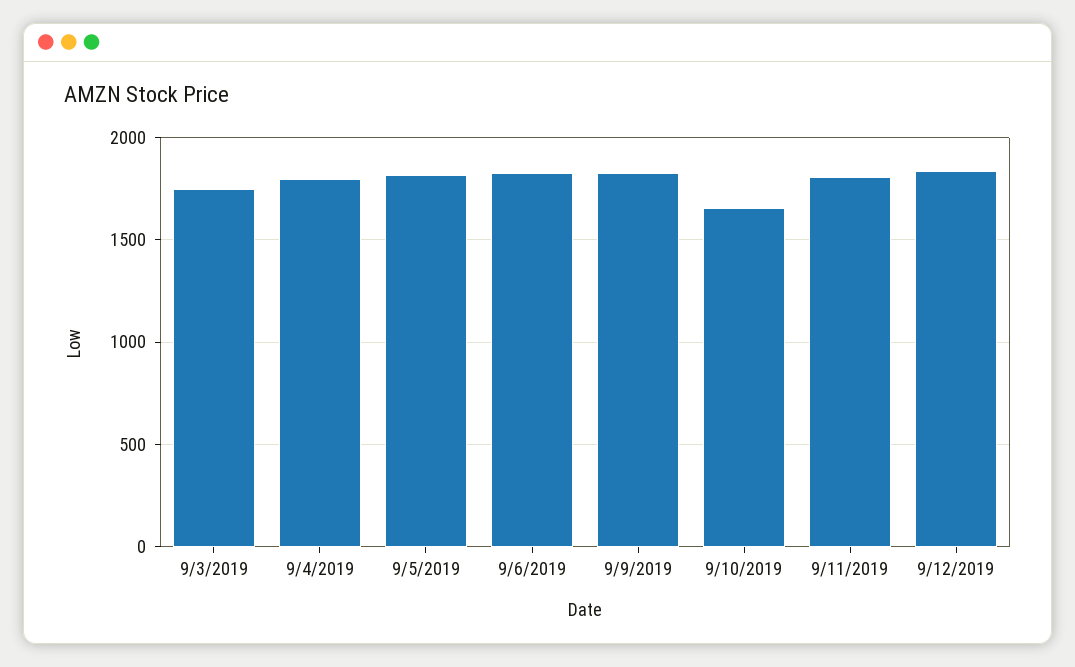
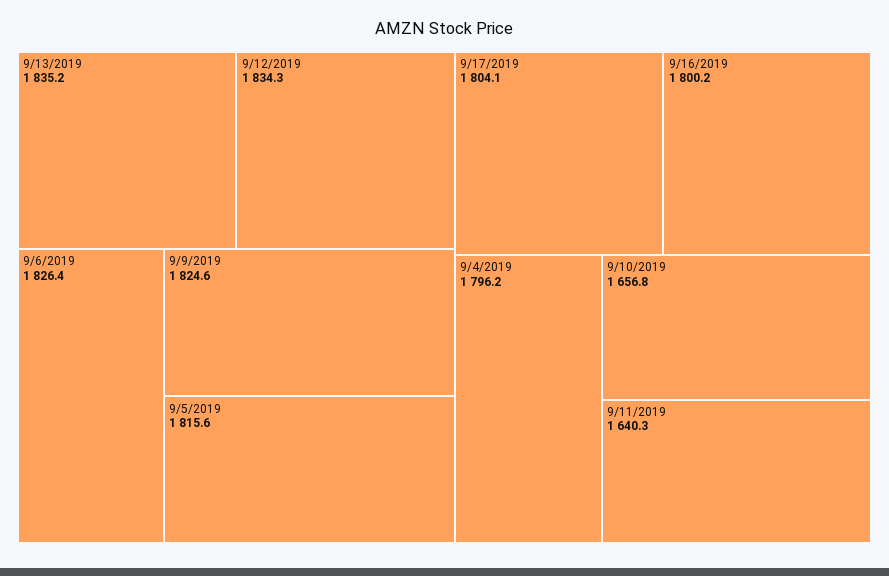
9/3/2019: 1750 -> none
9/11/2019: 1800 -> 1640.3
9/13/2019: none -> 1835.2
9/17/2019: none -> 1804.1
9/16/2019: none -> 1800.2

